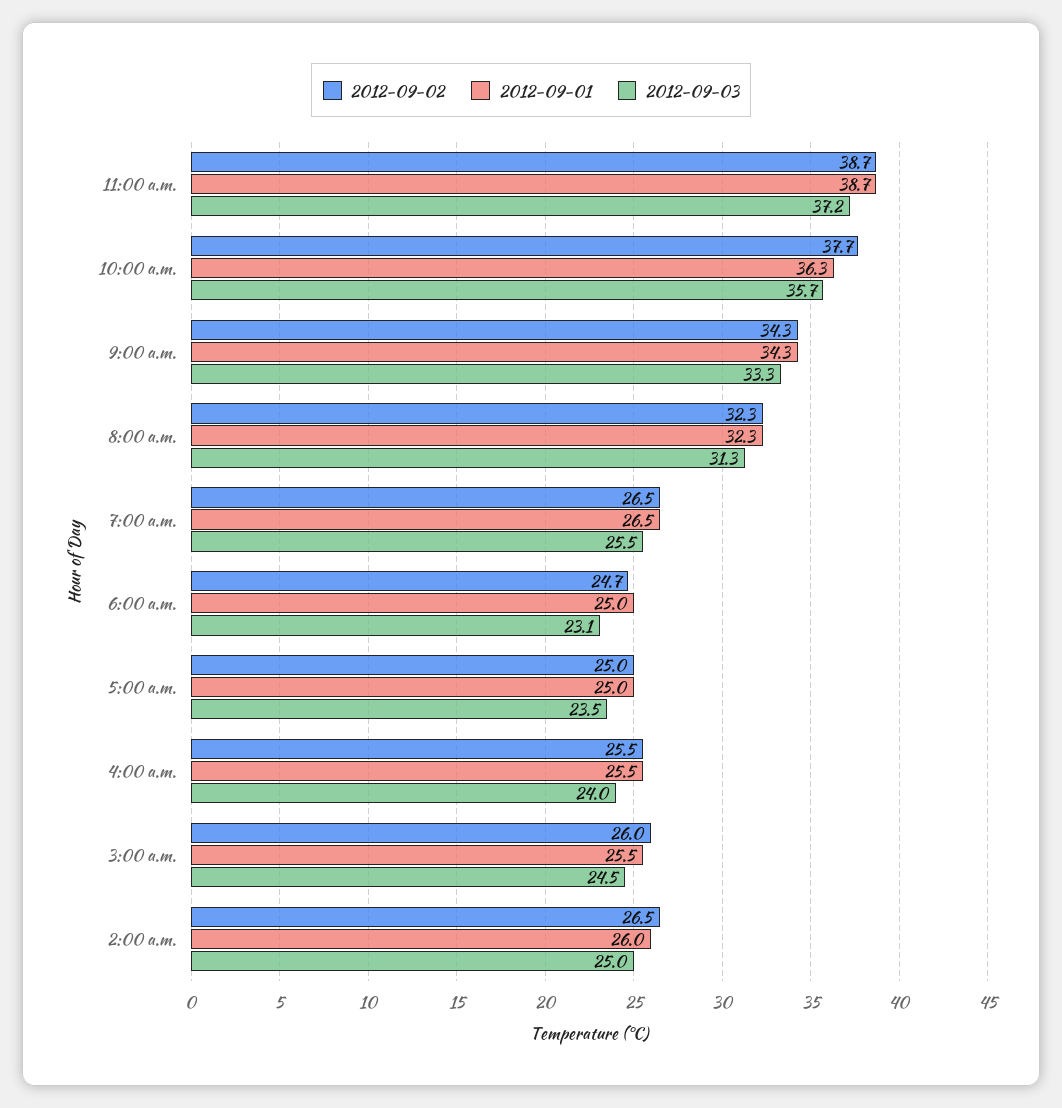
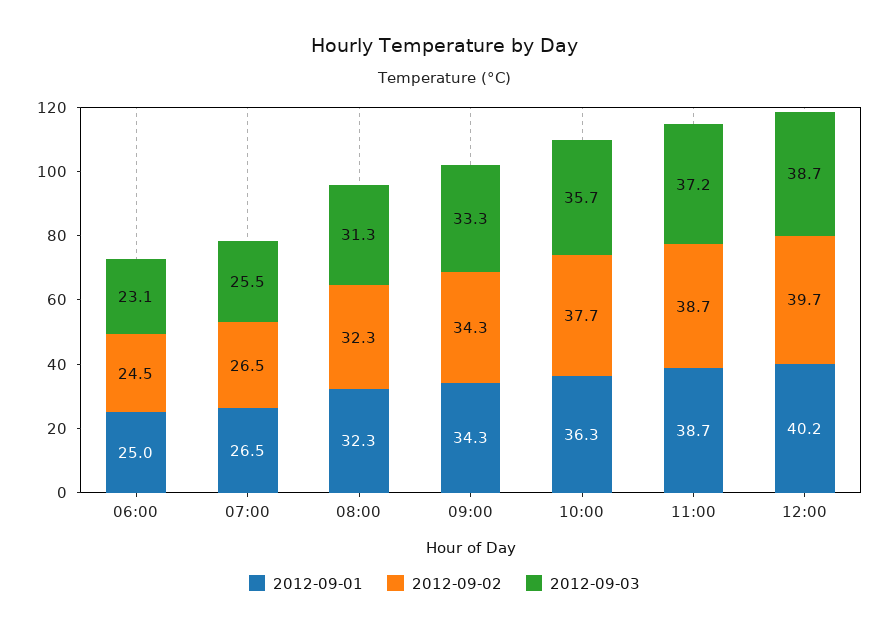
2012-09-02, 6:00 a.m.: 24.7 -> 24.5
2012-09-02, 5:00 a.m.: 25 -> none
2012-09-01, 5:00 a.m.: 25 -> none
2012-09-03, 5:00 a.m.: 23.5 -> none
2012-09-02, 4:00 a.m.: 25.5 -> none
2012-09-01, 4:00 a.m.: 25.5 -> none
2012-09-03, 4:00 a.m.: 24 -> none
2012-09-02, 3:00 a.m.: 26 -> none
2012-09-01, 3:00 a.m.: 25.5 -> none
2012-09-03, 3:00 a.m.: 24.5 -> none
2012-09-02, 2:00 a.m.: 26.5 -> none
2012-09-01, 2:00 a.m.: 26 -> none
2012-09-03, 2:00 a.m.: 25 -> none
2012-09-01, 12:00: none -> 40.2
2012-09-02, 12:00: none -> 39.7
2012-09-03, 12:00: none -> 38.7

